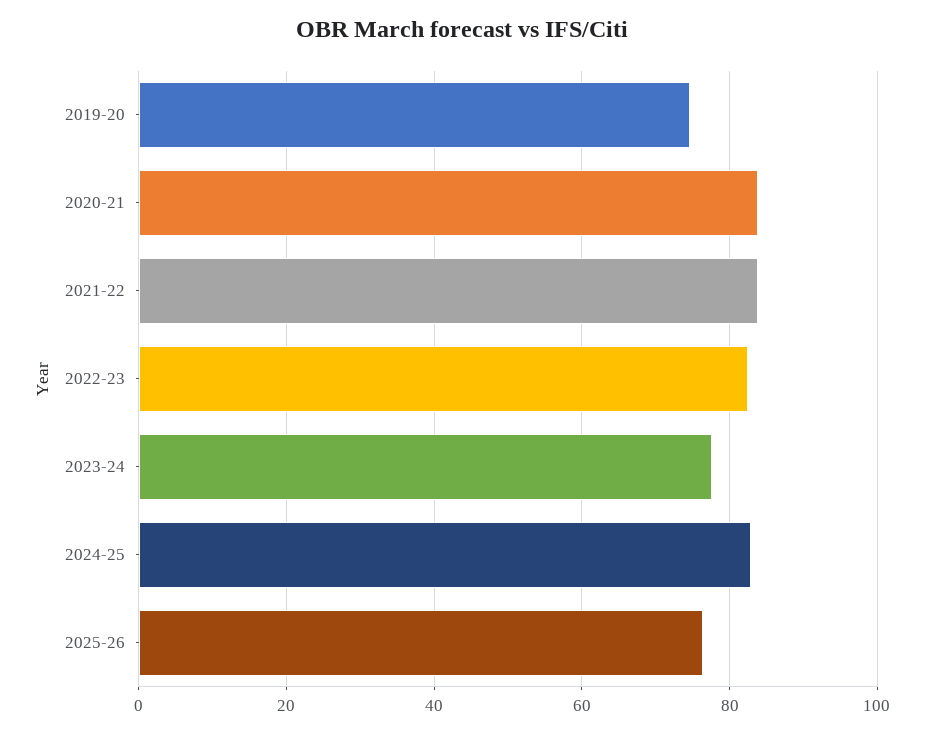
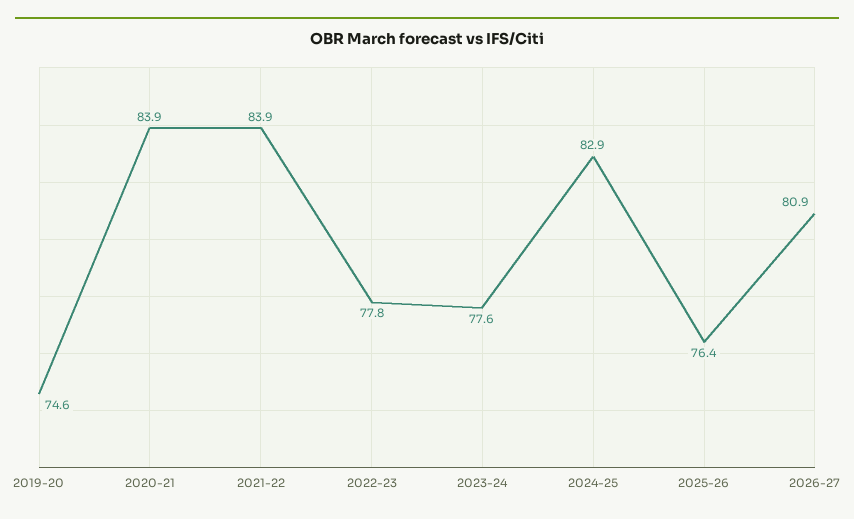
2022-23: 82 -> 77.8
2026-27: none -> 80.9

